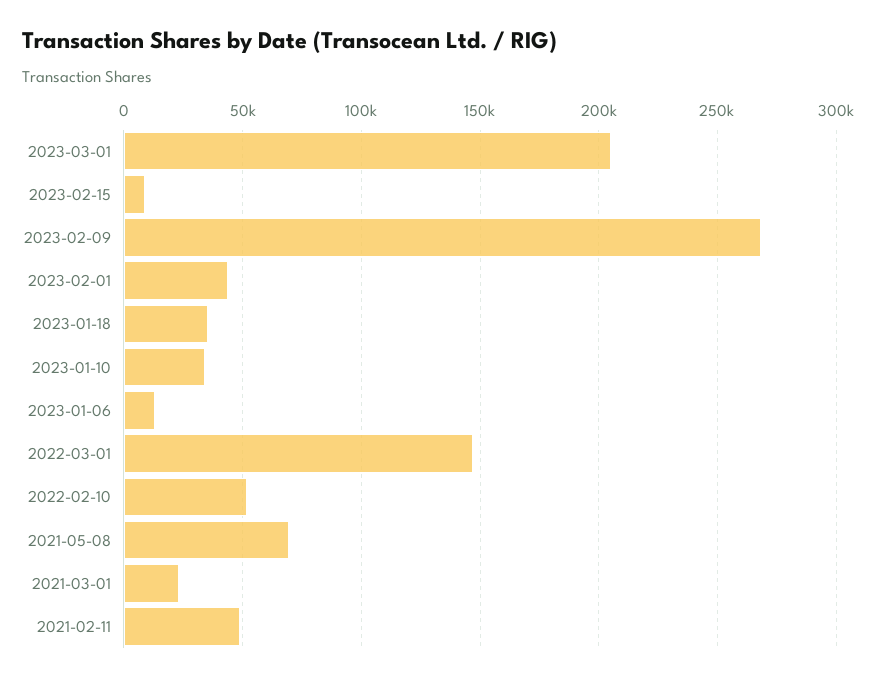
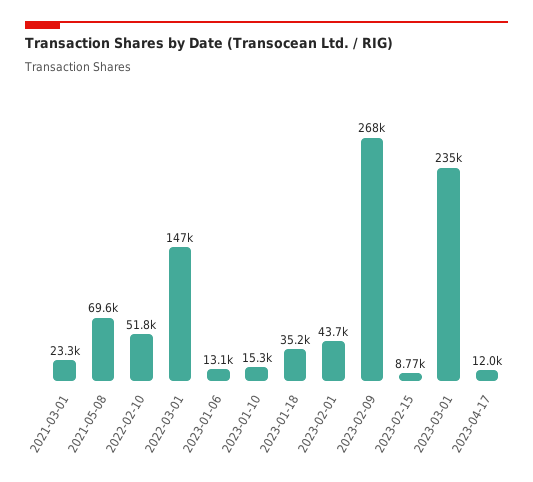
2023-03-01: 205000 -> 235000
2023-01-10: 35000 -> 15300
2021-02-11: 50000 -> none
2023-04-17: none -> 12000

